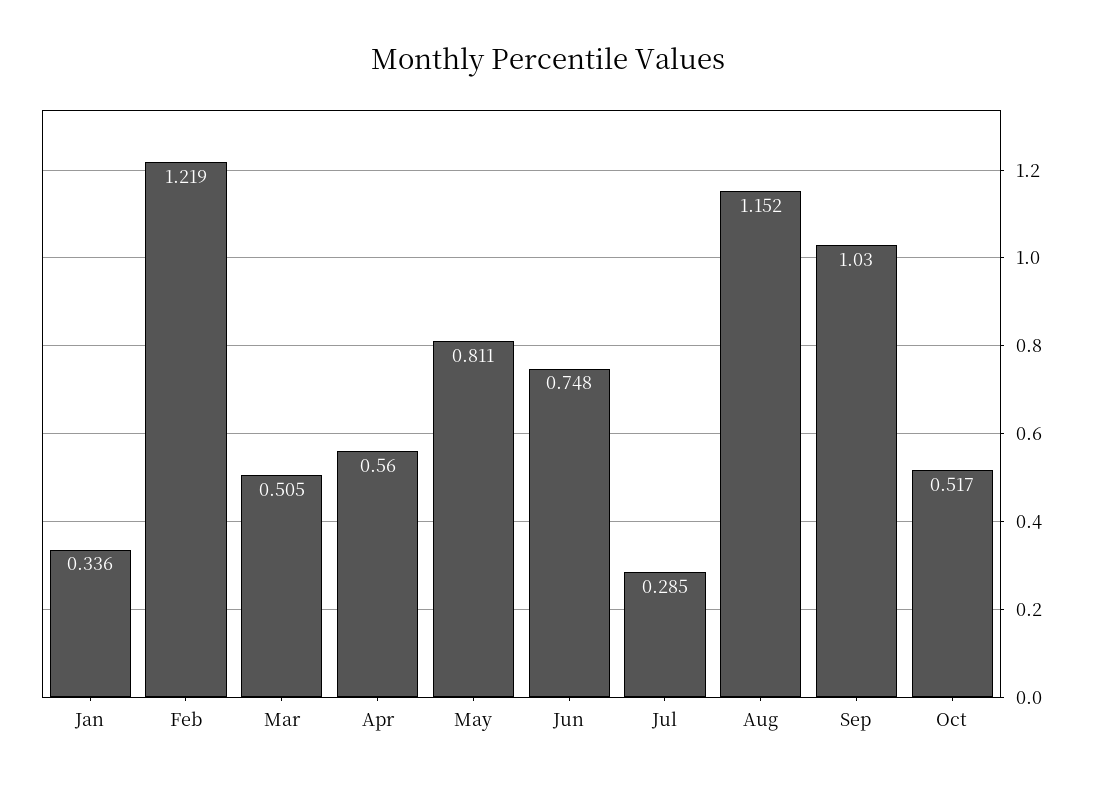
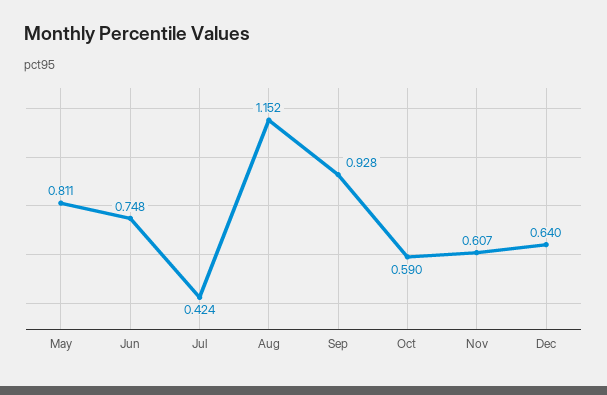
Jan: 0.336 -> none
Feb: 1.219 -> none
Mar: 0.505 -> none
Apr: 0.56 -> none
Jul: 0.285 -> 0.424
Sep: 1.03 -> 0.928
Oct: 0.517 -> 0.59
Nov: none -> 0.607
Dec: none -> 0.64

